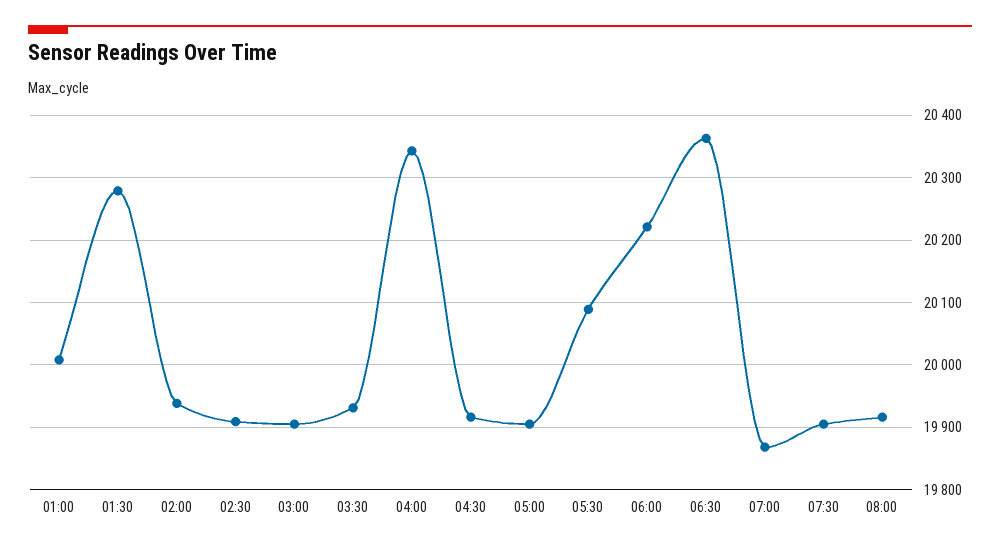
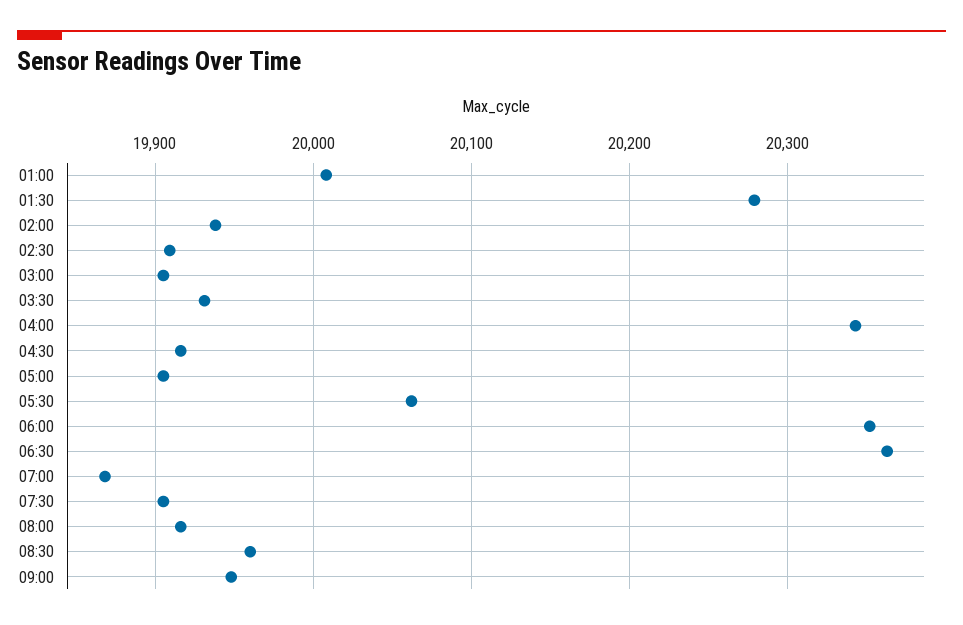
05:30: 20090 -> 20060
06:00: 20220 -> 20350
08:30: none -> 19960
09:00: none -> 19950

